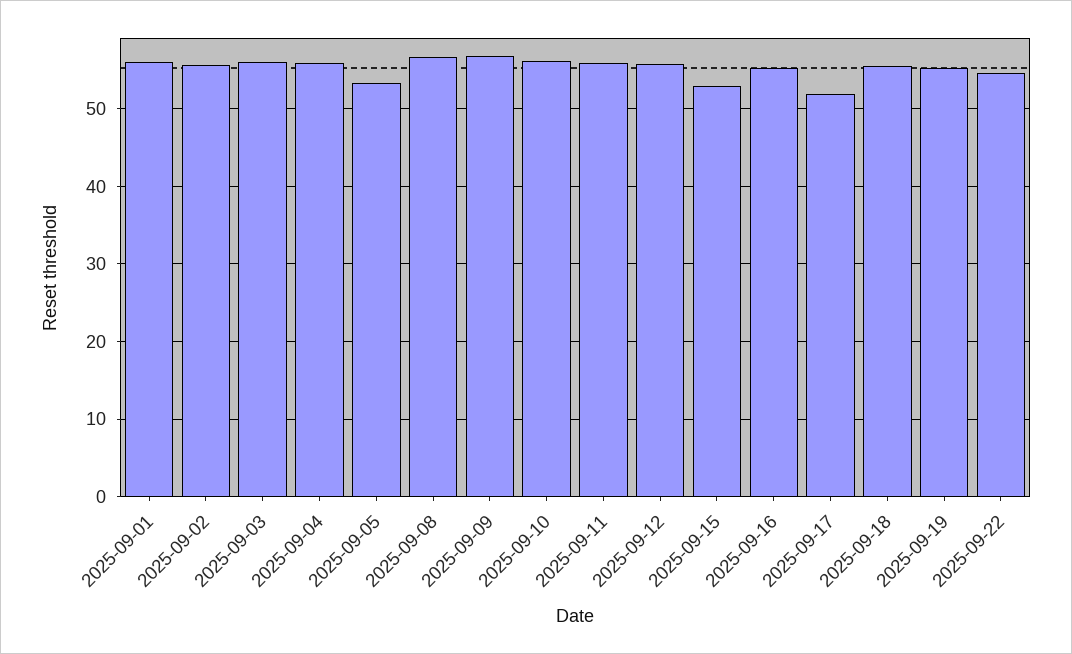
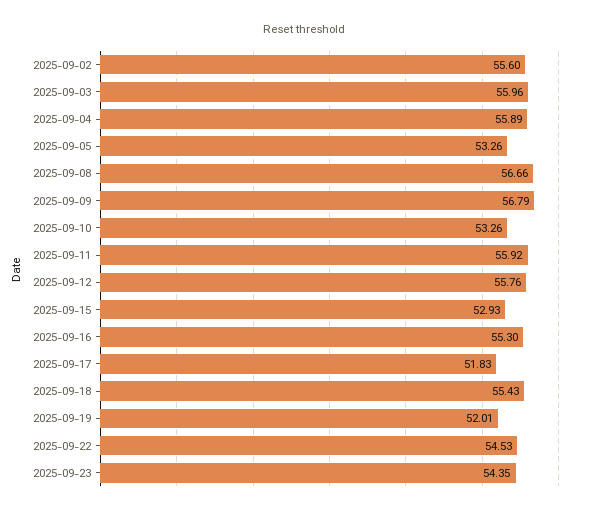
2025-09-01: 56 -> none
2025-09-10: 56 -> 53.26
2025-09-19: 55 -> 52.01
2025-09-23: none -> 54.35

